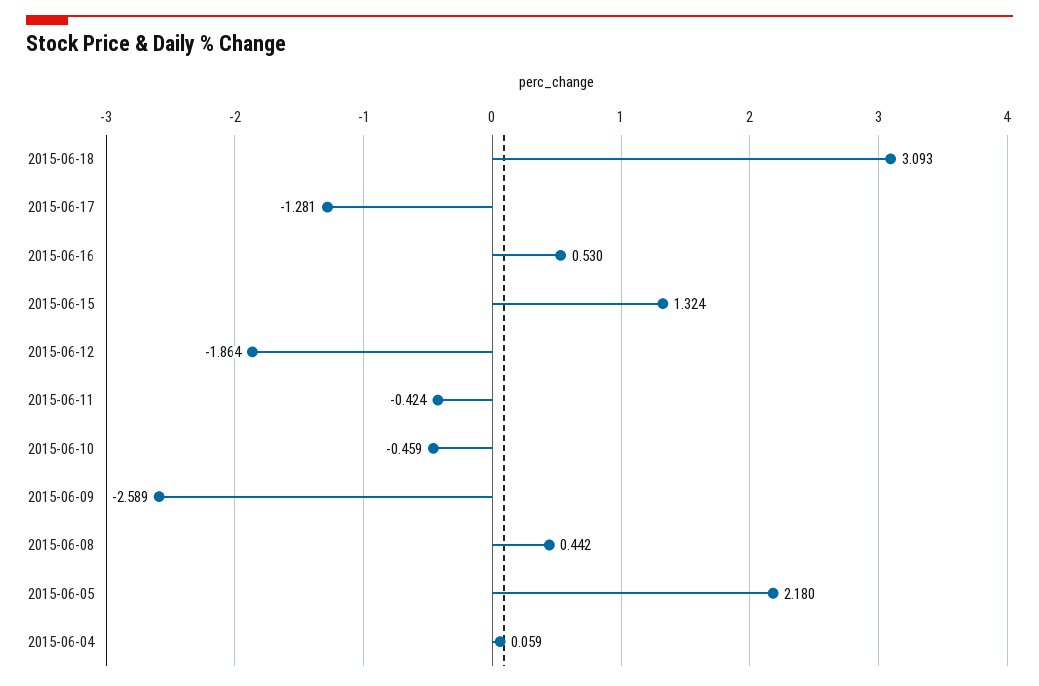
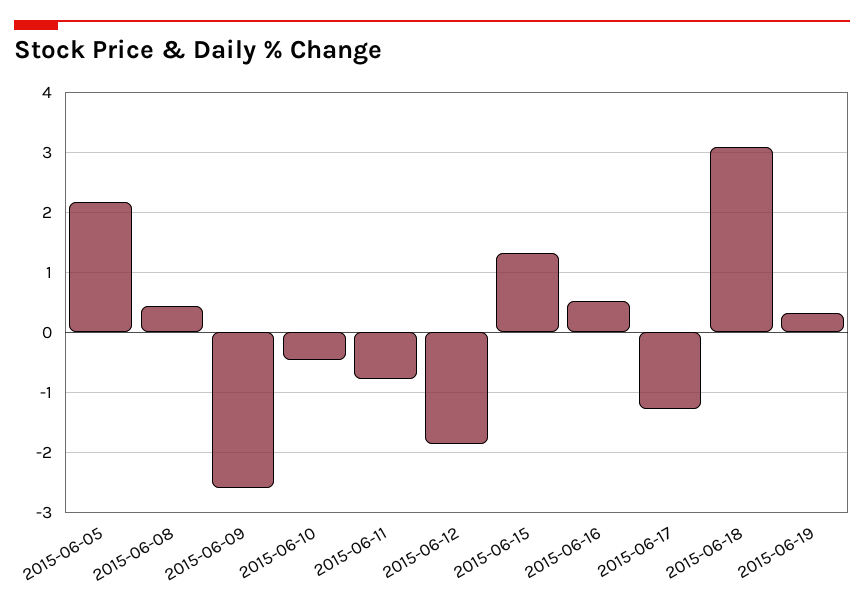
2015-06-11: -0.424 -> -0.8
2015-06-04: 0.059 -> none
2015-06-19: none -> 0.3

